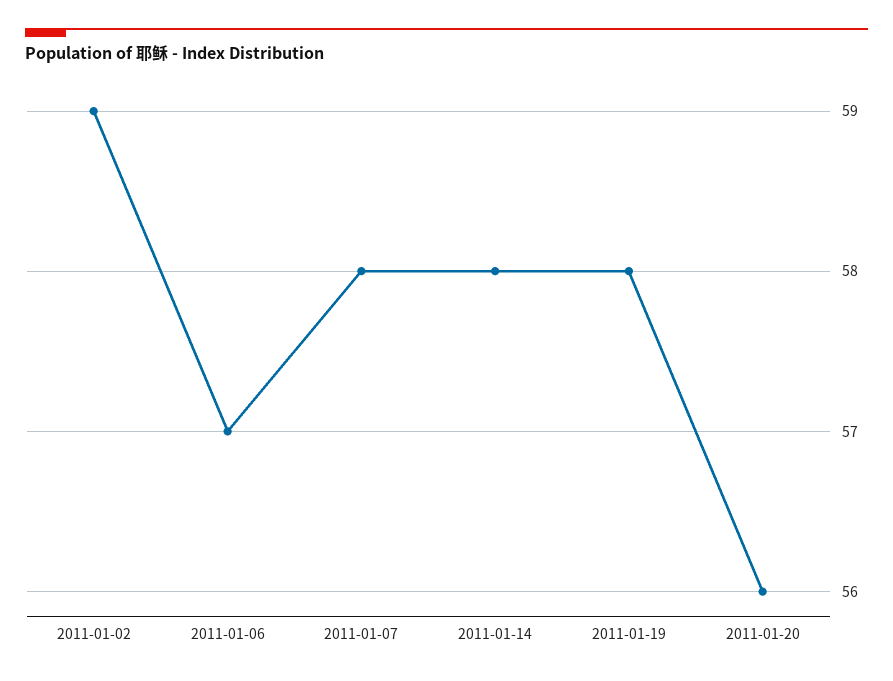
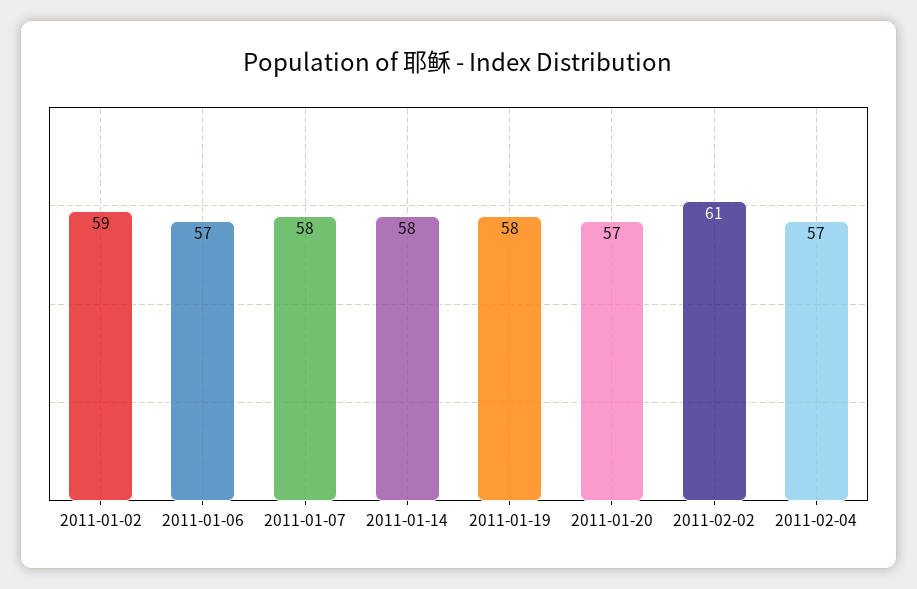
2011-01-20: 56 -> 57
2011-02-02: none -> 61
2011-02-04: none -> 57

